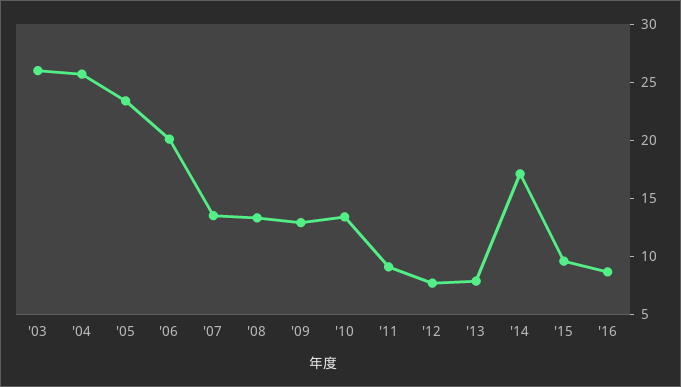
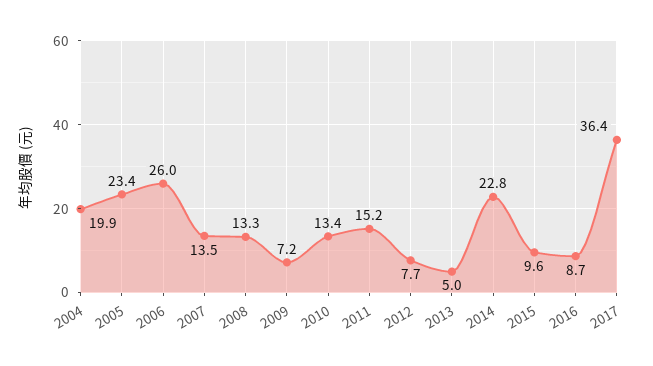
'03: 26 -> none
'04: 26 -> 19.9
'06: 20 -> 26
'09: 13 -> 7.2
'11: 9 -> 15.2
'13: 8 -> 5
'14: 17 -> 22.8
2017: none -> 36.4

